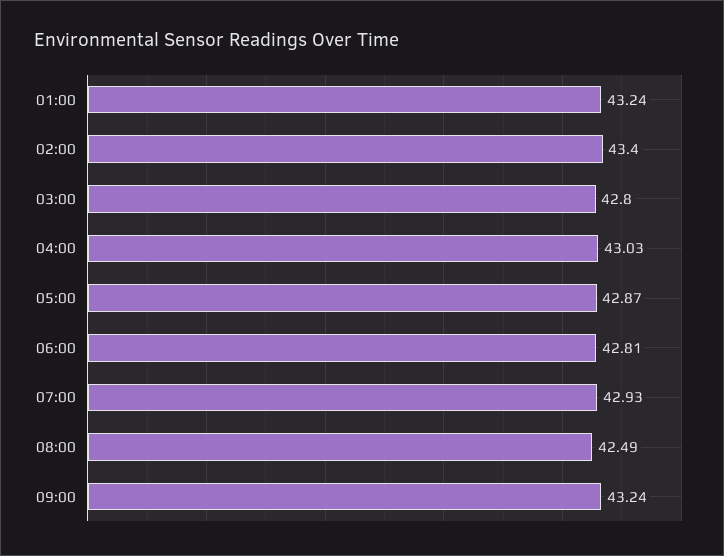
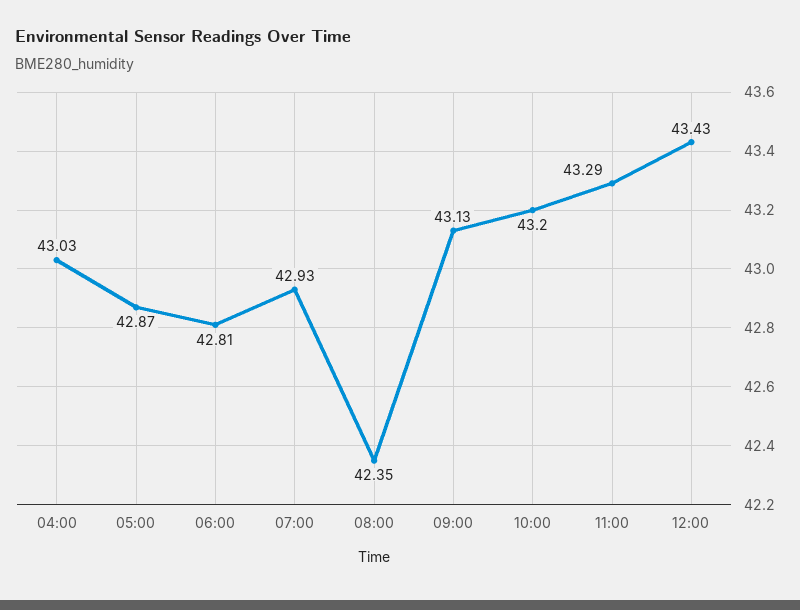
01:00: 43.24 -> none
02:00: 43.4 -> none
03:00: 42.8 -> none
08:00: 42.49 -> 42.35
09:00: 43.24 -> 43.13
10:00: none -> 43.2
11:00: none -> 43.29
12:00: none -> 43.43

